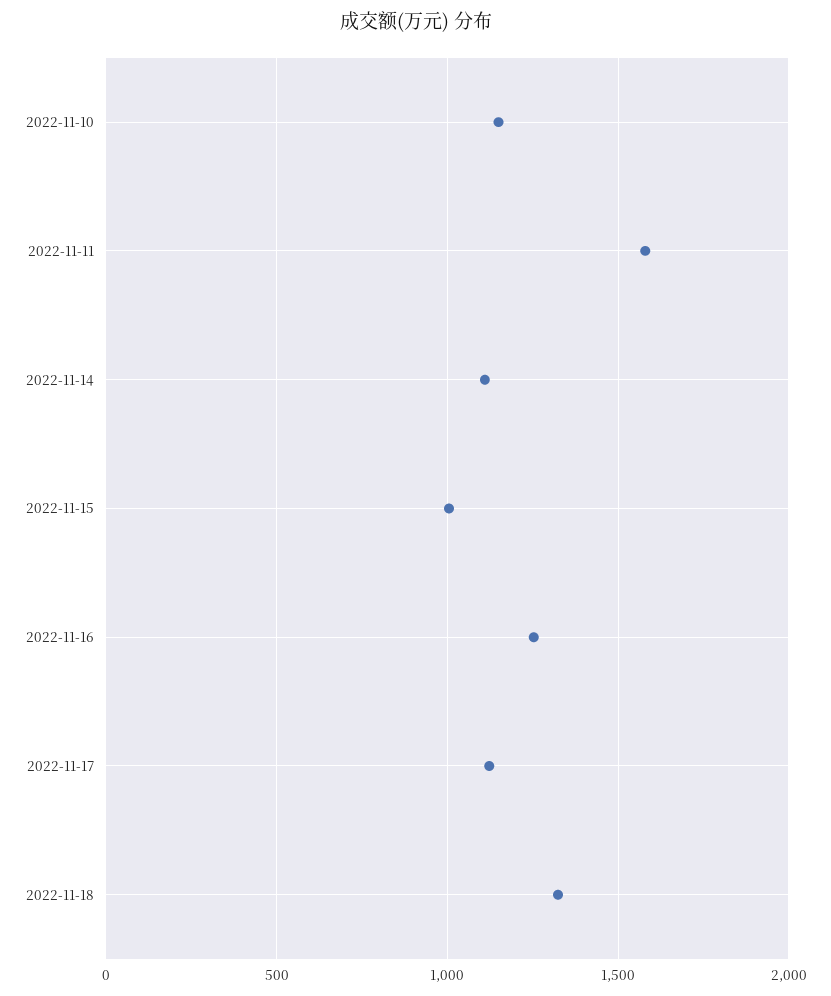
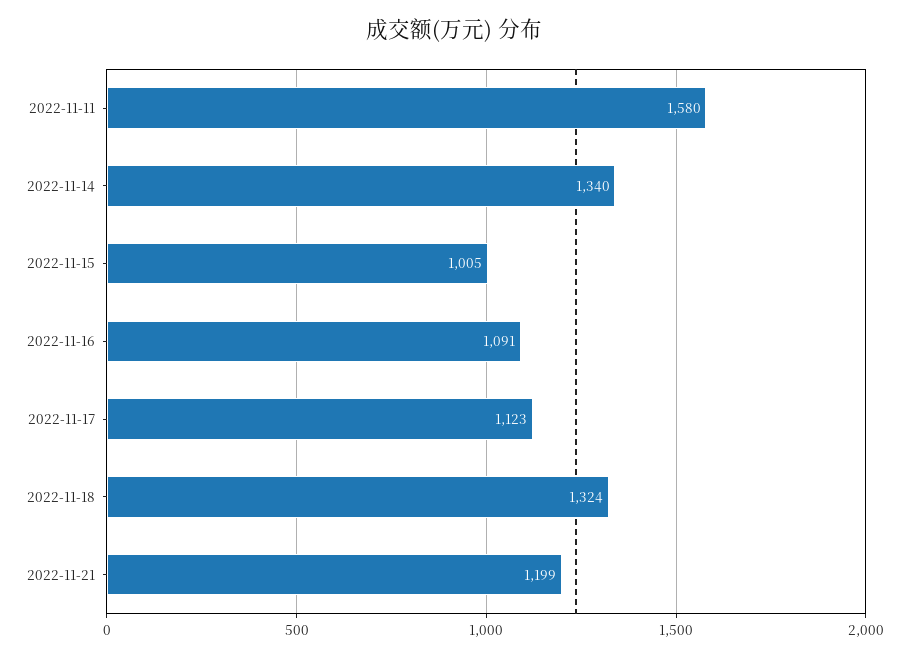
2022-11-10: 1150 -> none
2022-11-14: 1100 -> 1340
2022-11-16: 1250 -> 1091
2022-11-21: none -> 1199

